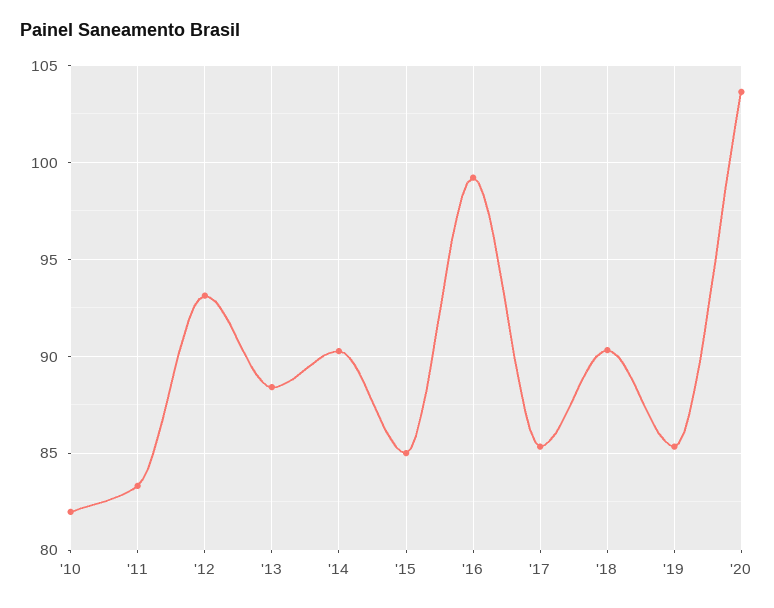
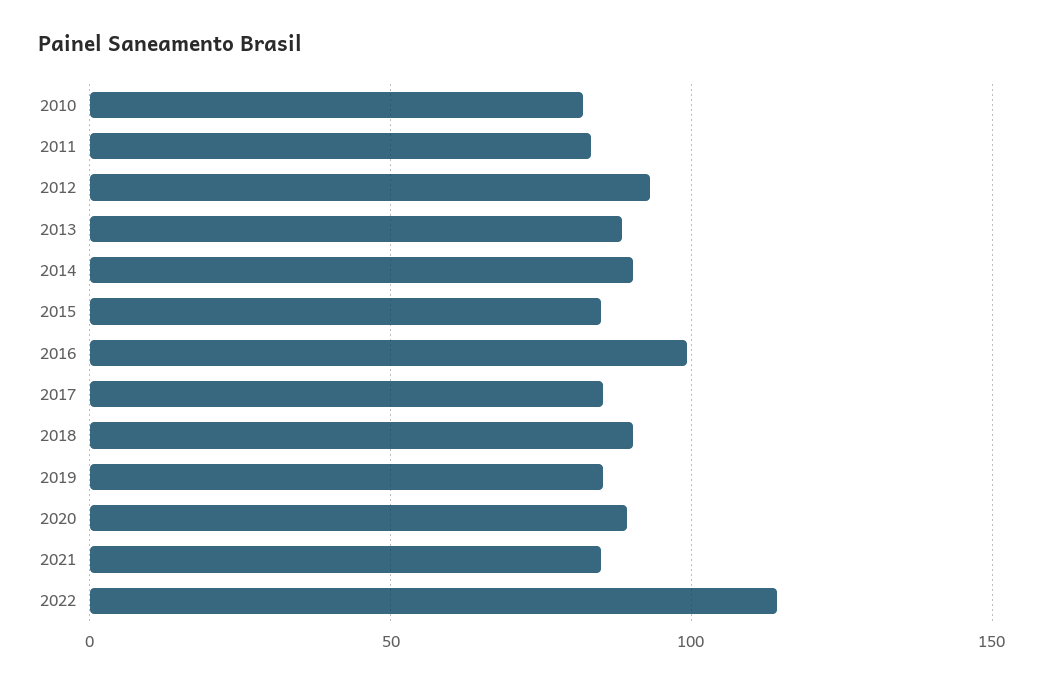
'20: 103.5 -> 90
2021: none -> 85
2022: none -> 115

